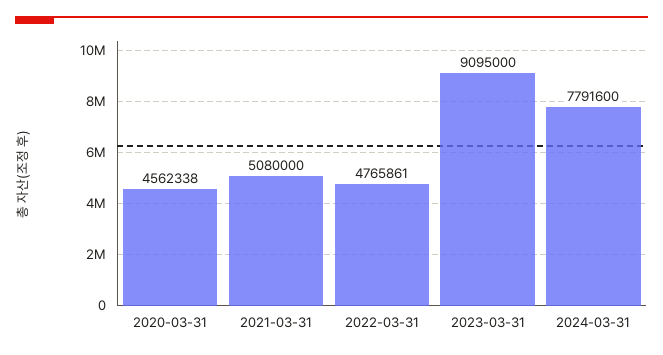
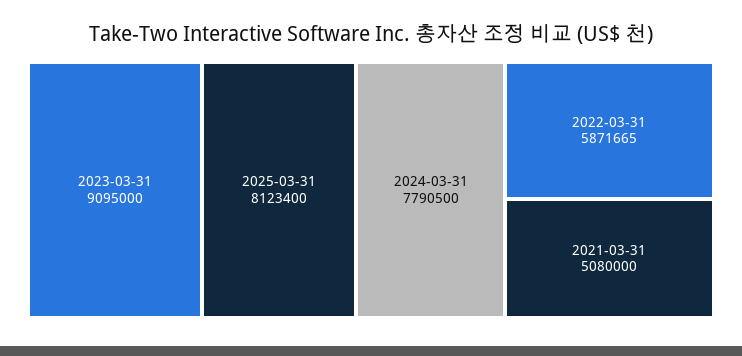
2020-03-31: 4562338 -> none
2022-03-31: 4765861 -> 5871665
2024-03-31: 7791600 -> 7790500
2025-03-31: none -> 8123400

